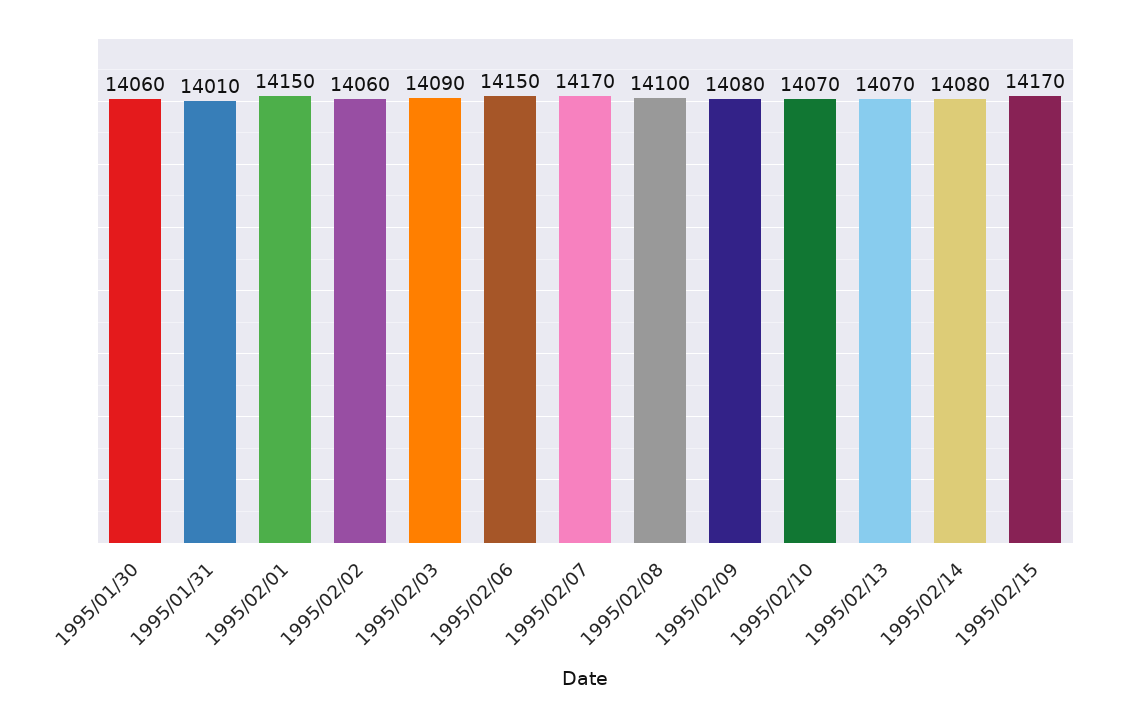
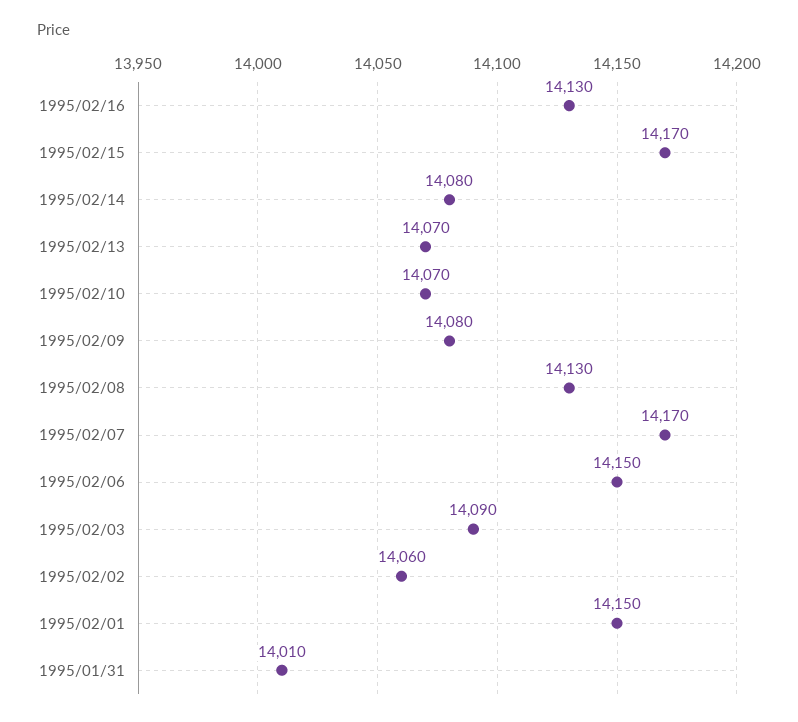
1995/01/30: 14060 -> none
1995/02/08: 14100 -> 14130
1995/02/16: none -> 14130

